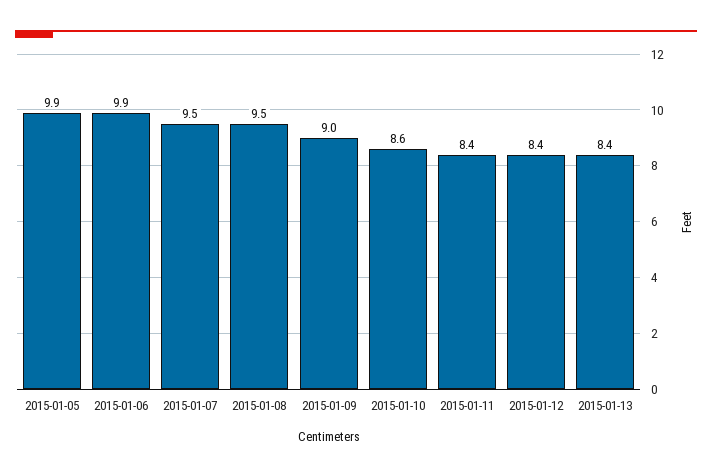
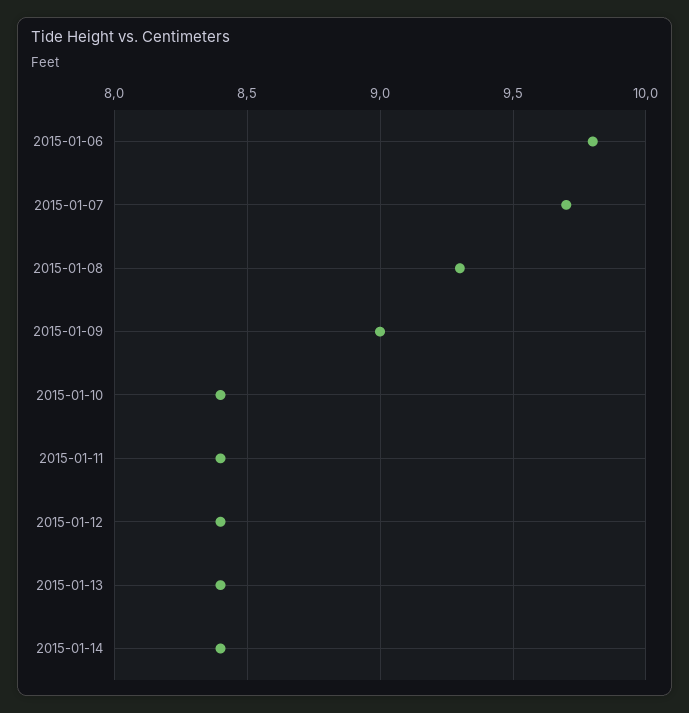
2015-01-05: 9.9 -> none
2015-01-06: 9.9 -> 9.8
2015-01-07: 9.5 -> 9.7
2015-01-08: 9.5 -> 9.3
2015-01-10: 8.6 -> 8.4
2015-01-14: none -> 8.4

